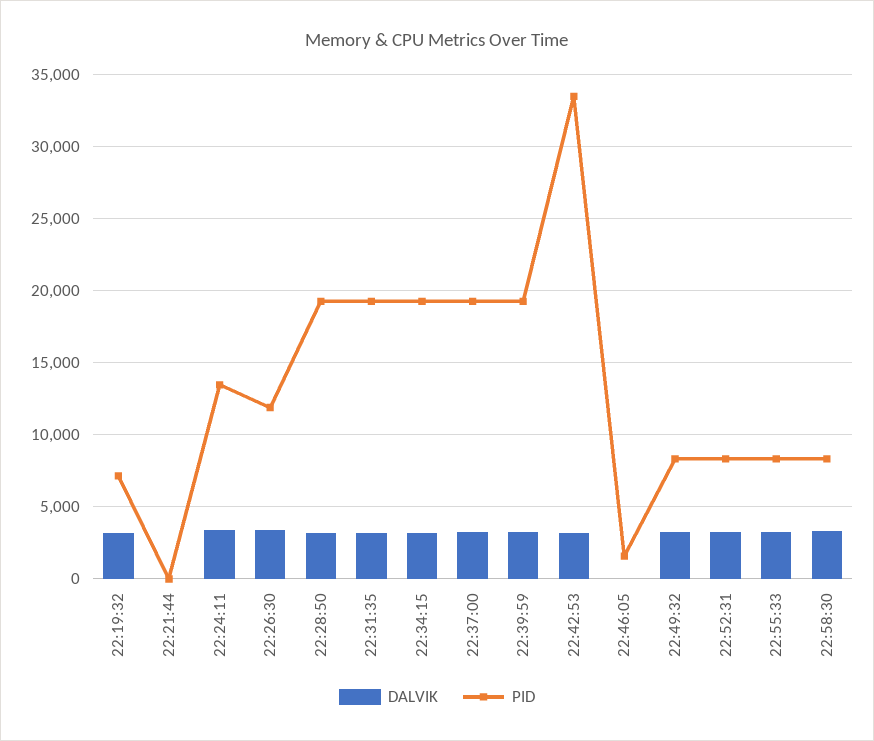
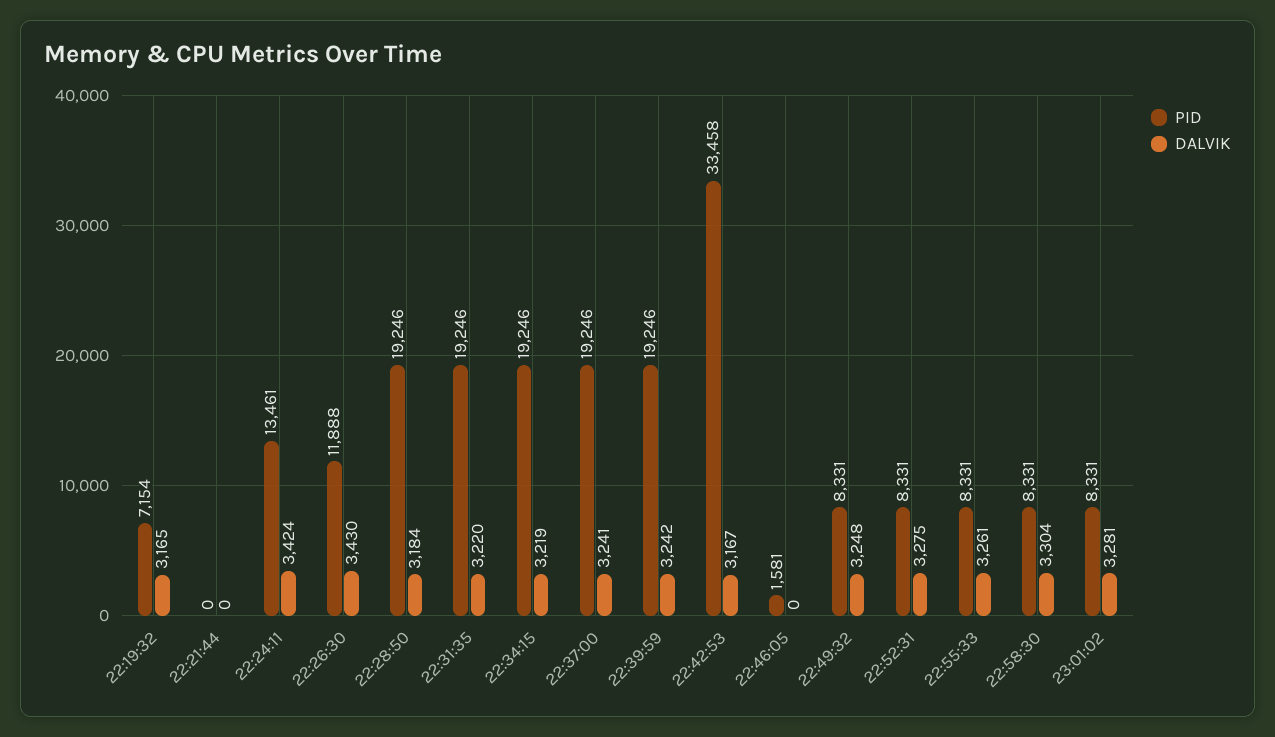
PID, 23:01:02: none -> 8331
DALVIK, 23:01:02: none -> 3281

